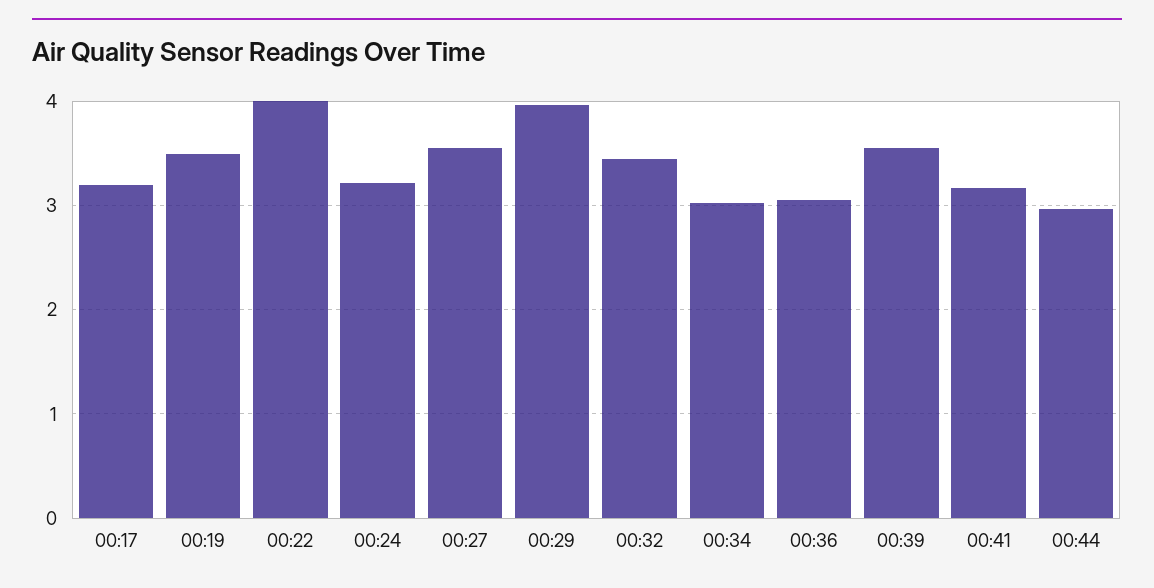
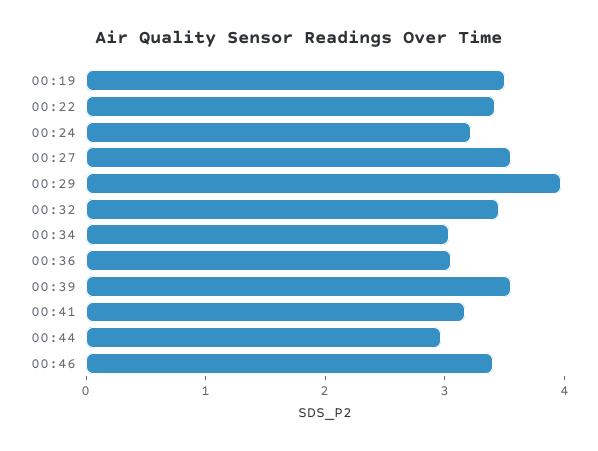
00:17: 3.2 -> none
00:22: 4 -> 3.4
00:46: none -> 3.4

